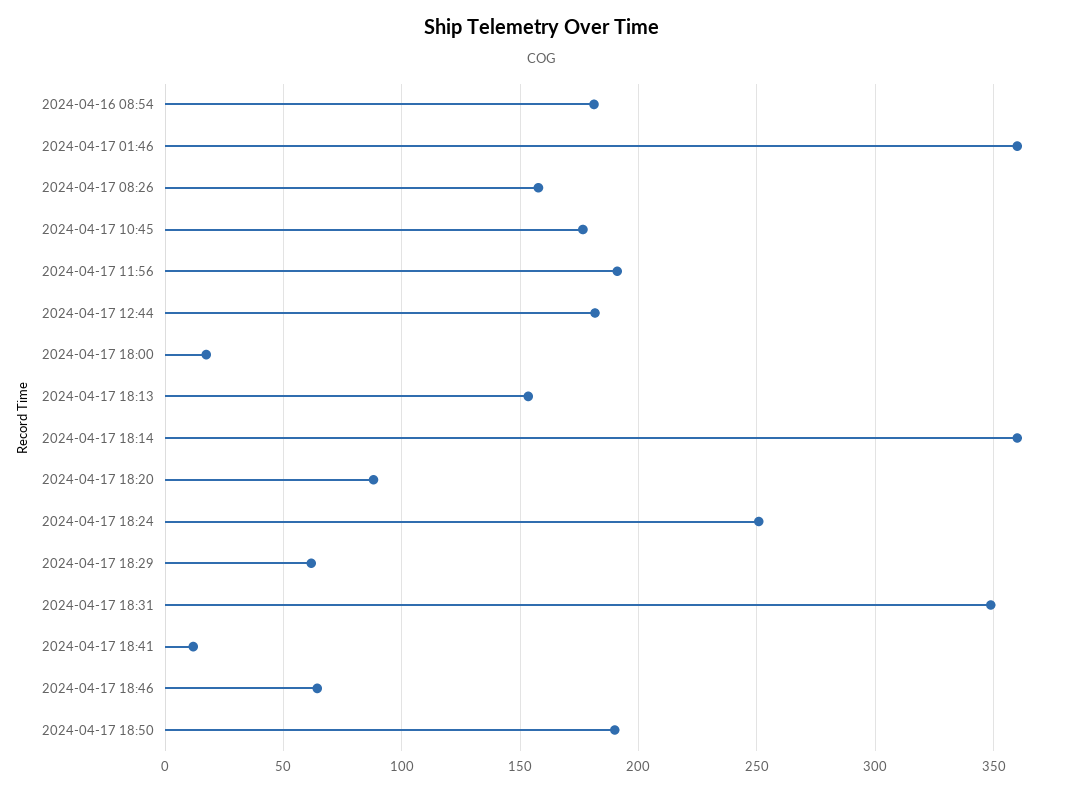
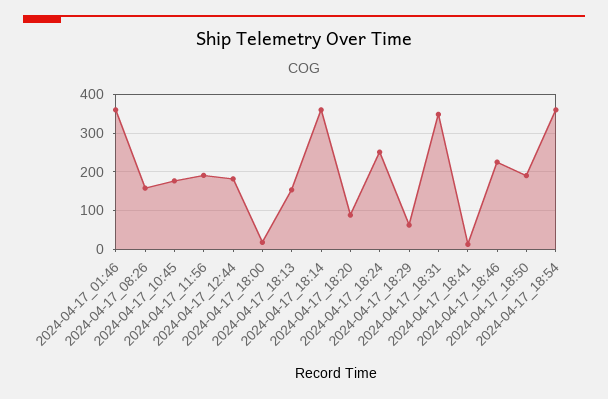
2024-04-16 08:54: 180 -> none
2024-04-17 18:46: 65 -> 220
2024-04-17_18:54: none -> 360

